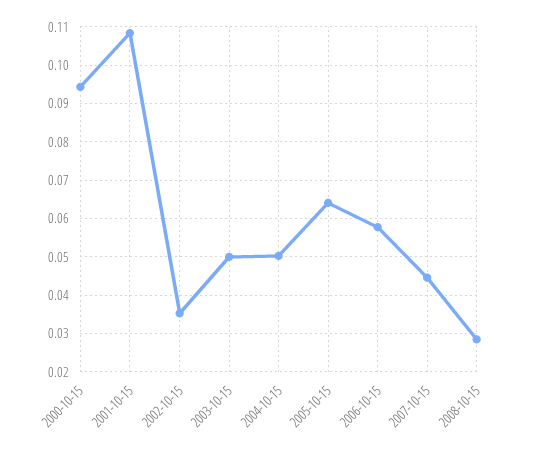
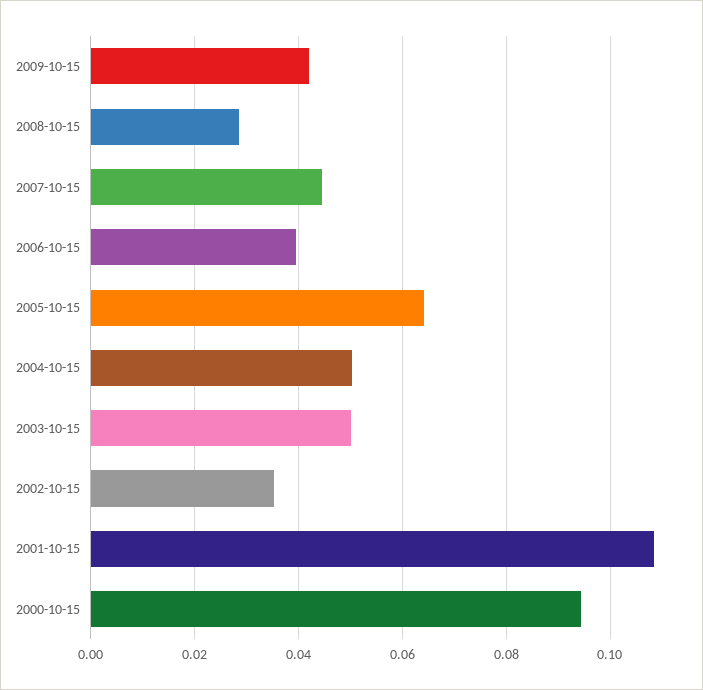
2006-10-15: 0.058 -> 0.04
2009-10-15: none -> 0.042

